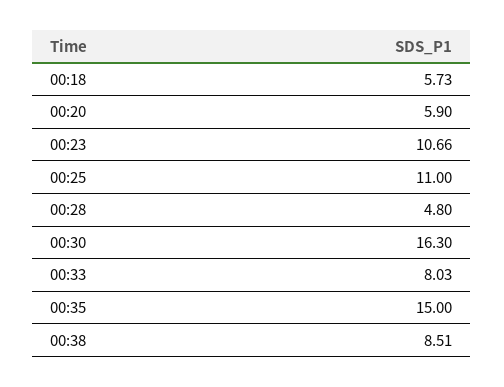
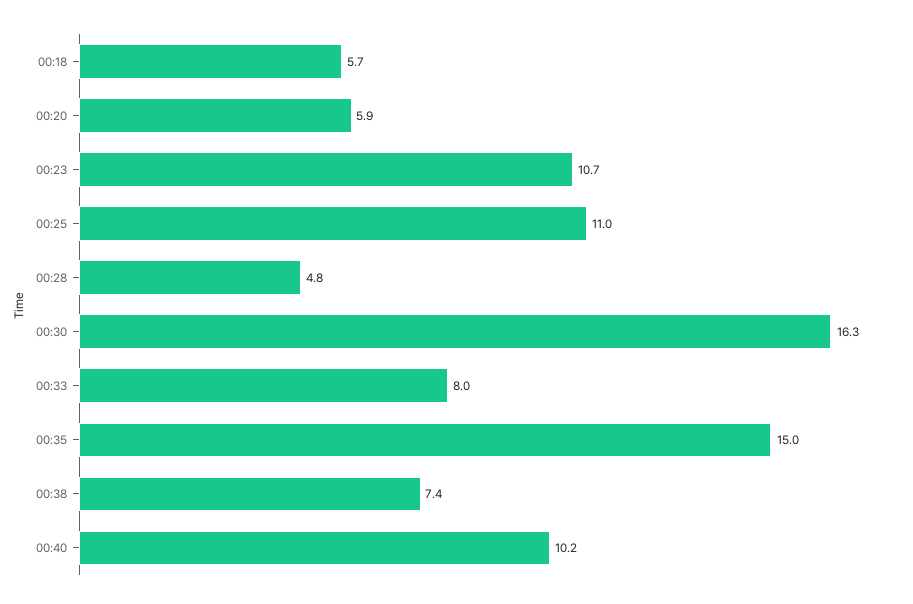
00:38: 8.51 -> 7.4
00:40: none -> 10.2

